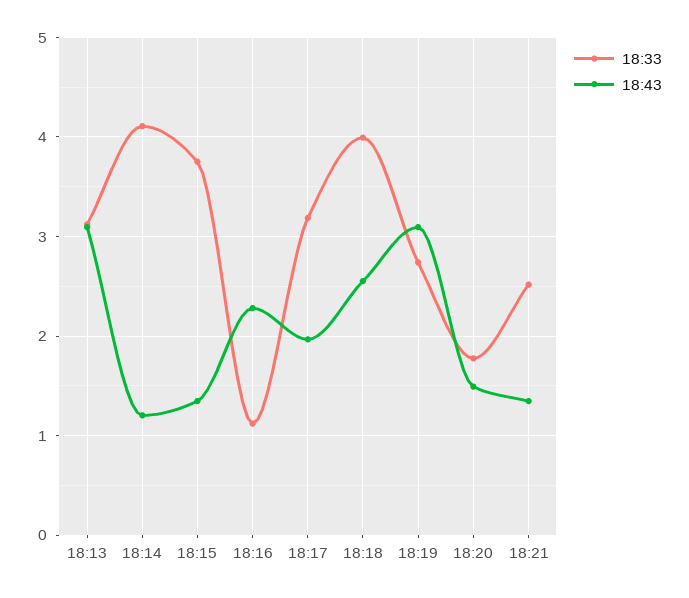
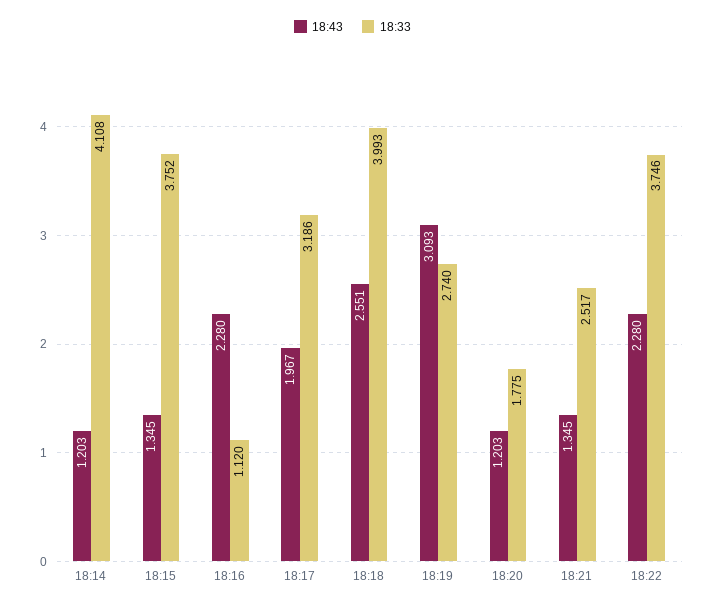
18:33, 18:13: 3.1 -> none
18:43, 18:13: 3.1 -> none
18:43, 18:20: 1.5 -> 1.203
18:43, 18:22: none -> 2.28
18:33, 18:22: none -> 3.746

